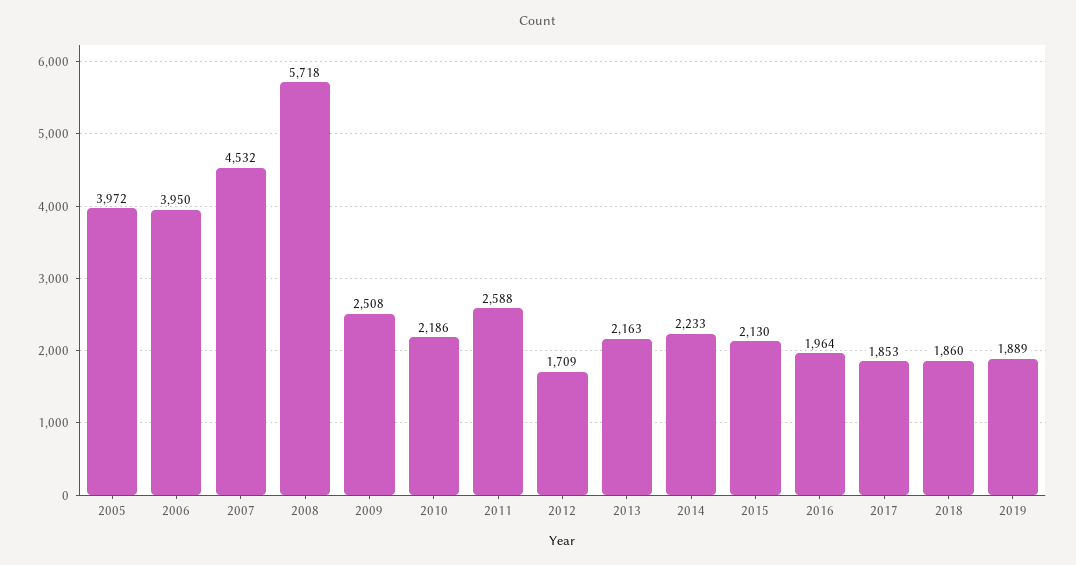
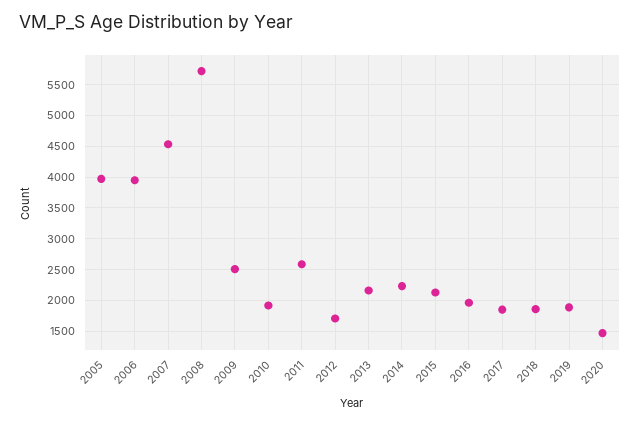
2010: 2186 -> 1900
2020: none -> 1500

